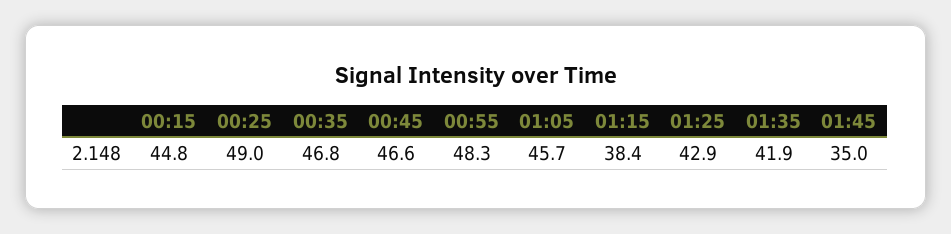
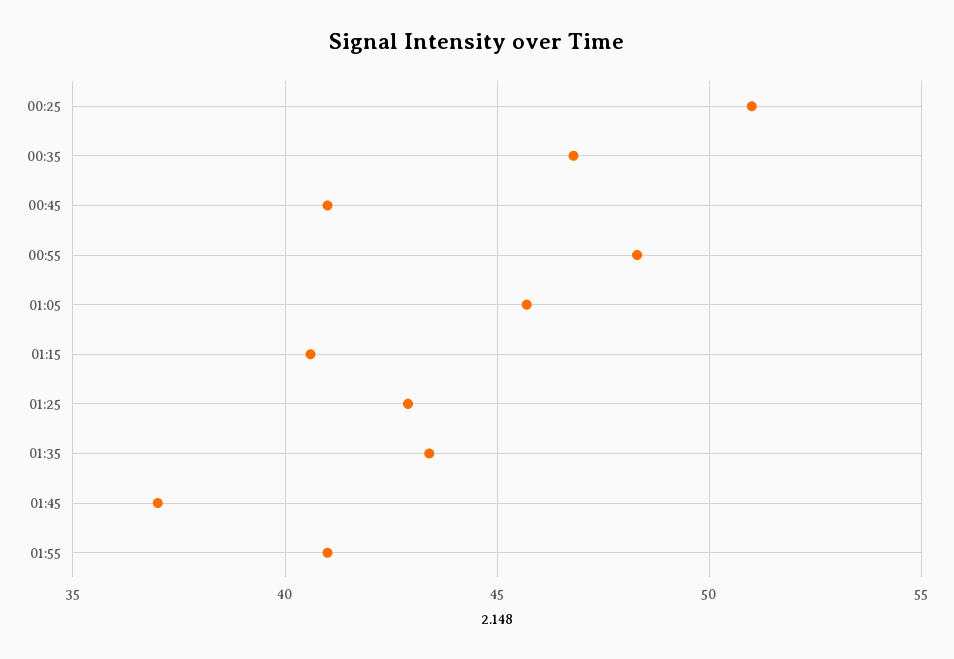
00:15: 44.8 -> none
00:25: 49 -> 51
00:45: 46.6 -> 41
01:15: 38.4 -> 40.5
01:35: 41.9 -> 43.5
01:45: 35 -> 37
01:55: none -> 41

